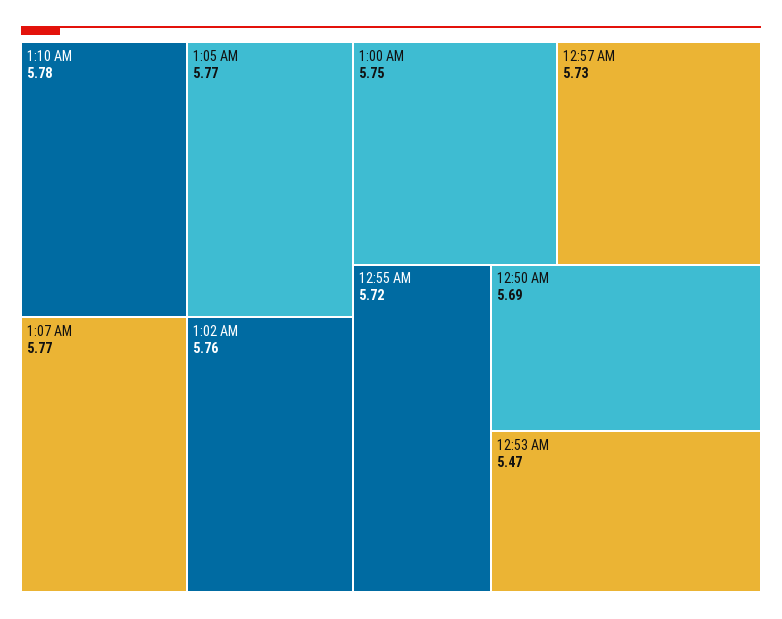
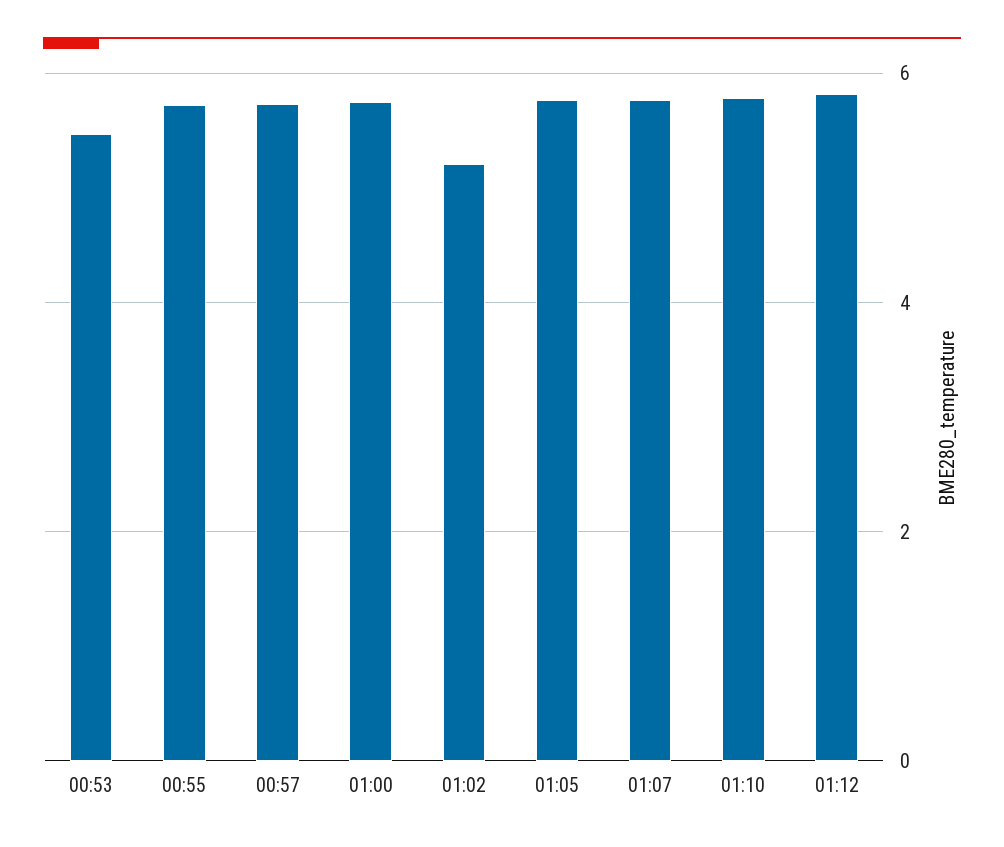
1:02 AM: 5.76 -> 5.2
12:50 AM: 5.69 -> none
01:12: none -> 5.8

